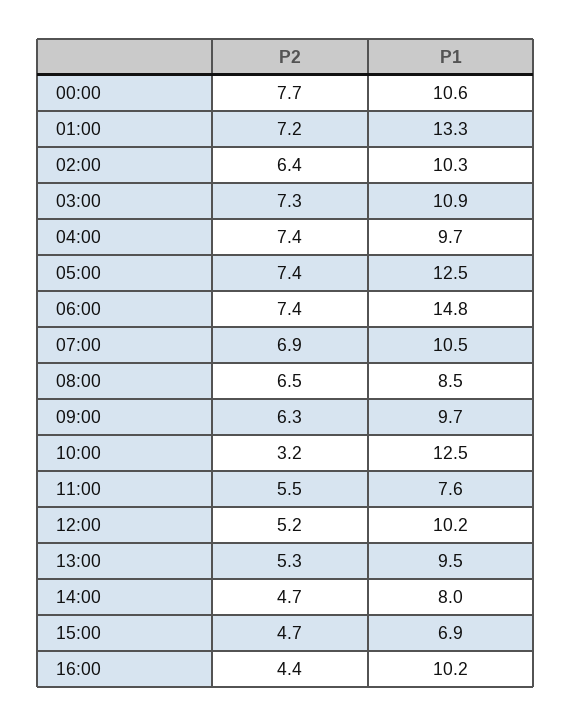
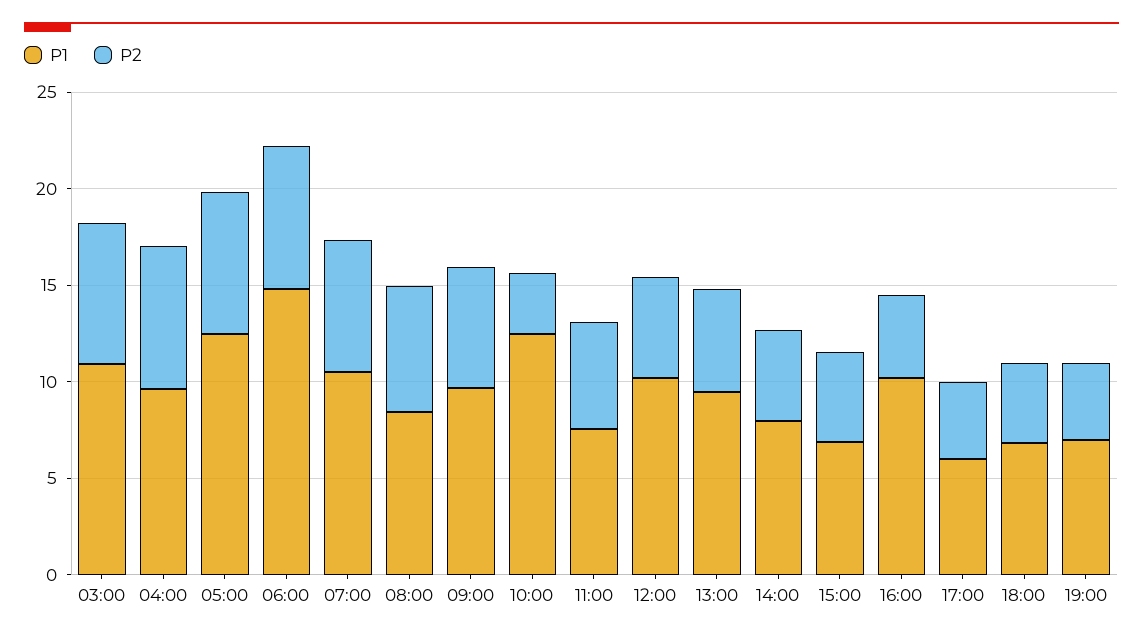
P2, 00:00: 7.7 -> none
P1, 00:00: 10.6 -> none
P2, 01:00: 7.2 -> none
P1, 01:00: 13.3 -> none
P2, 02:00: 6.4 -> none
P1, 02:00: 10.3 -> none
P1, 17:00: none -> 6
P2, 17:00: none -> 4
P1, 18:00: none -> 7
P2, 18:00: none -> 4
P1, 19:00: none -> 7
P2, 19:00: none -> 4

